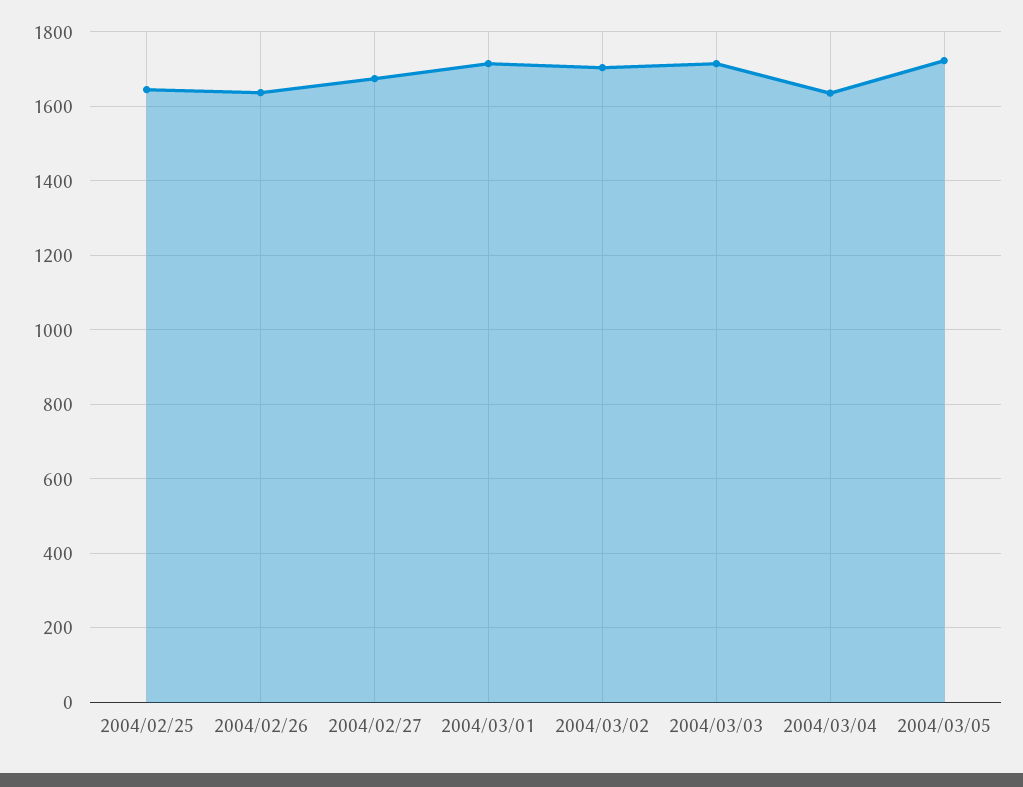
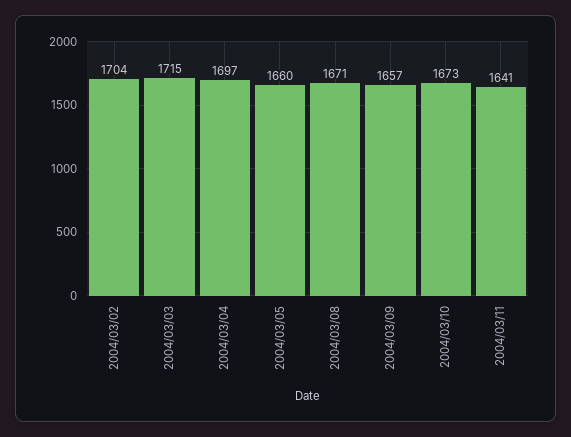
2004/02/25: 1640 -> none
2004/02/26: 1640 -> none
2004/02/27: 1680 -> none
2004/03/01: 1720 -> none
2004/03/04: 1640 -> 1697
2004/03/05: 1720 -> 1660
2004/03/08: none -> 1671
2004/03/09: none -> 1657
2004/03/10: none -> 1673
2004/03/11: none -> 1641

